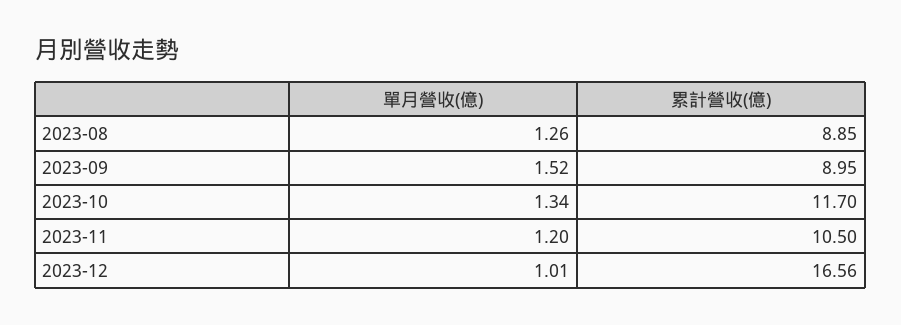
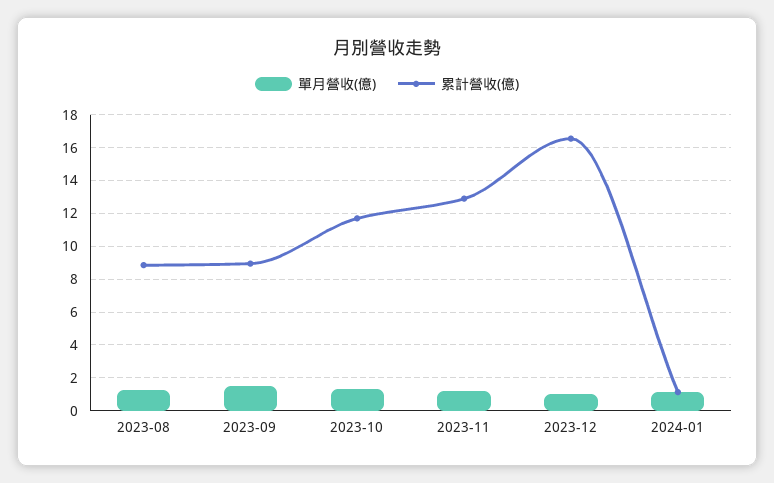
累計營收(億), 2023-11: 10.5 -> 13
單月營收(億), 2024-01: none -> 1
累計營收(億), 2024-01: none -> 1

